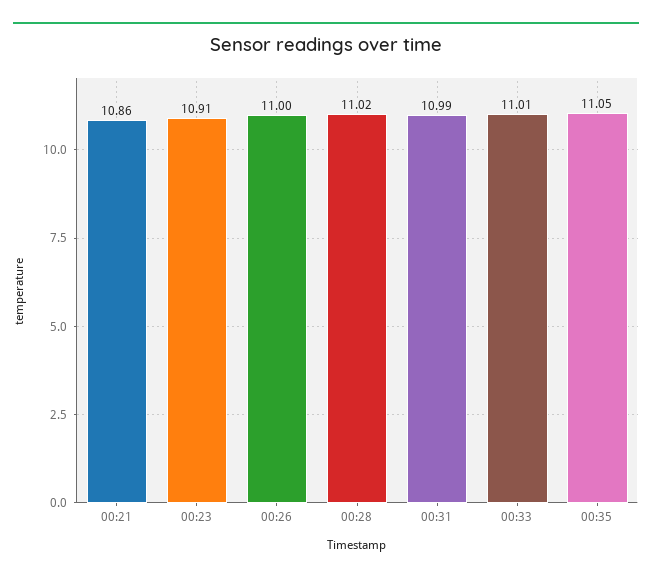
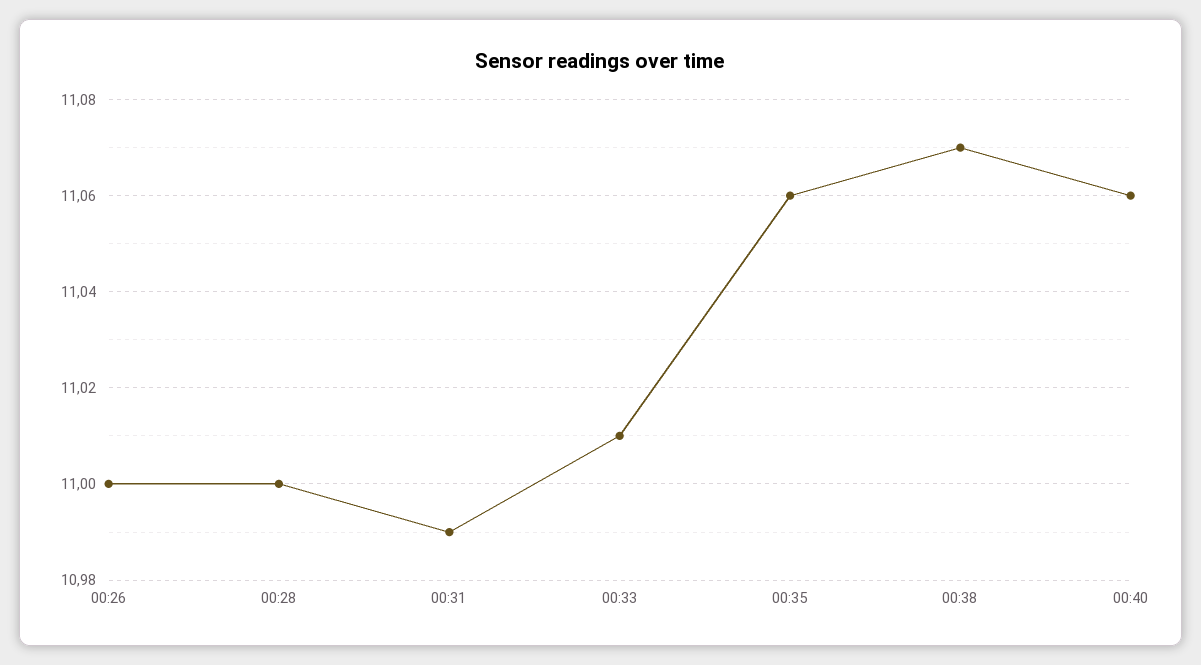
00:21: 10.86 -> none
00:23: 10.91 -> none
00:28: 11.02 -> 11
00:35: 11.05 -> 11.06
00:38: none -> 11.07
00:40: none -> 11.06

